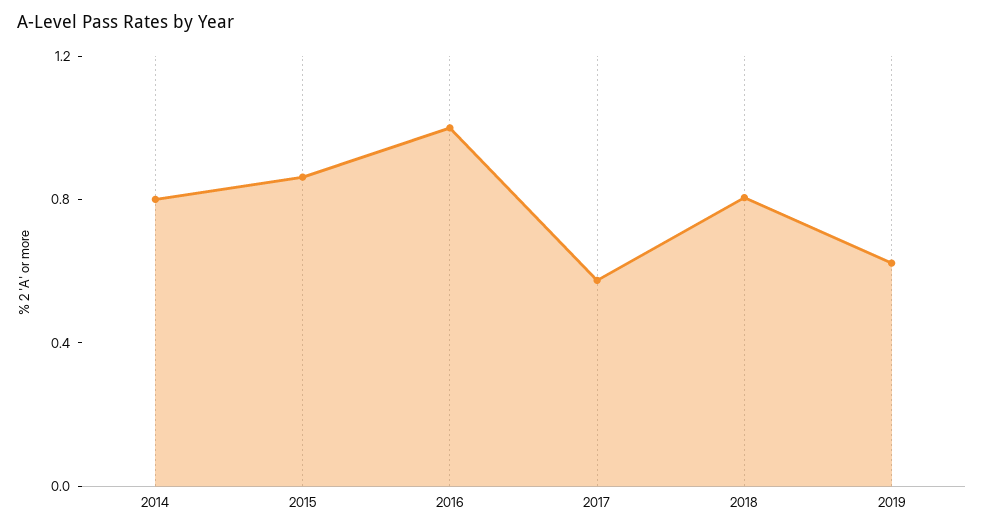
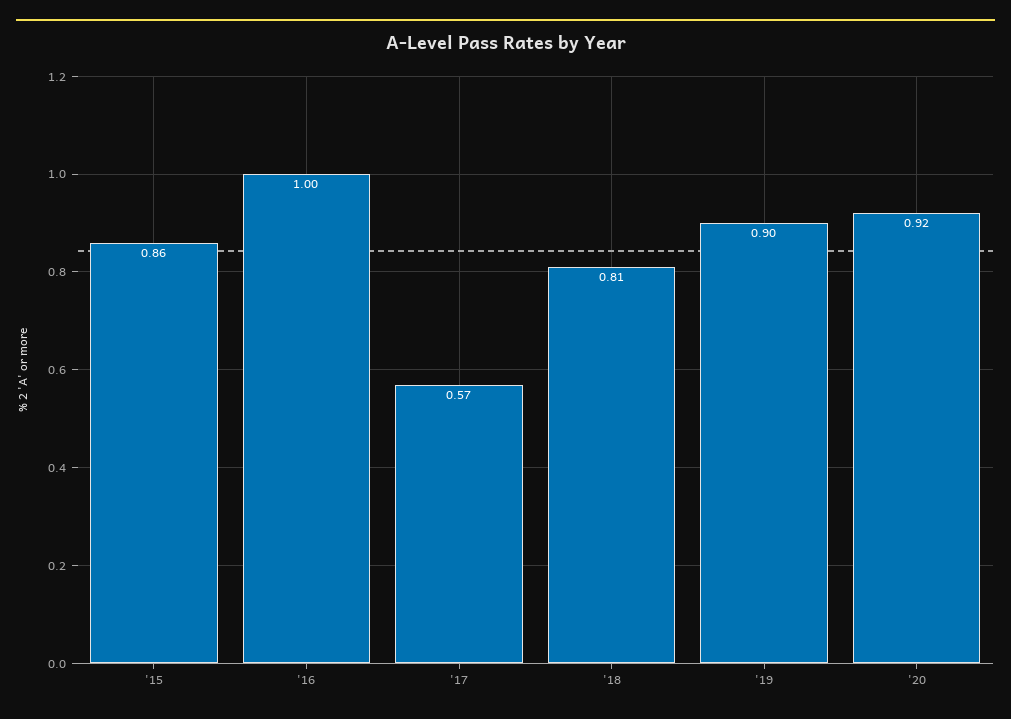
2014: 0.8 -> none
2019: 0.6 -> 0.9
'20: none -> 0.92

